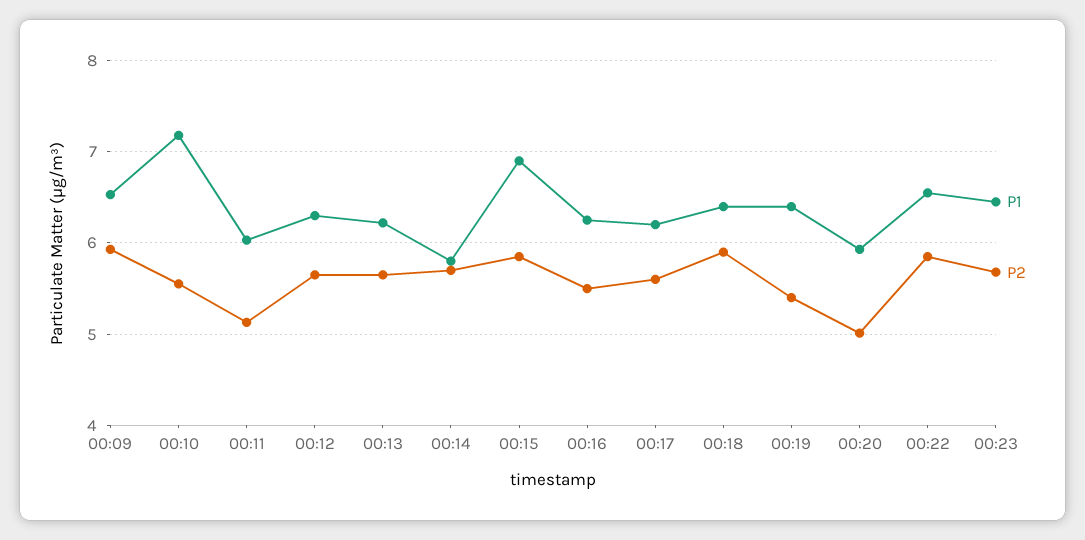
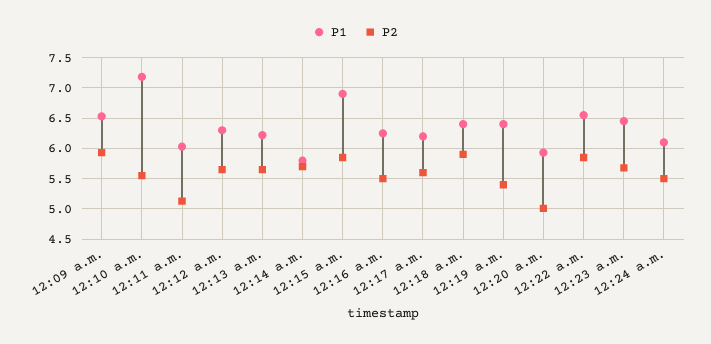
P1, 12:24 a.m.: none -> 6.1
P2, 12:24 a.m.: none -> 5.5

